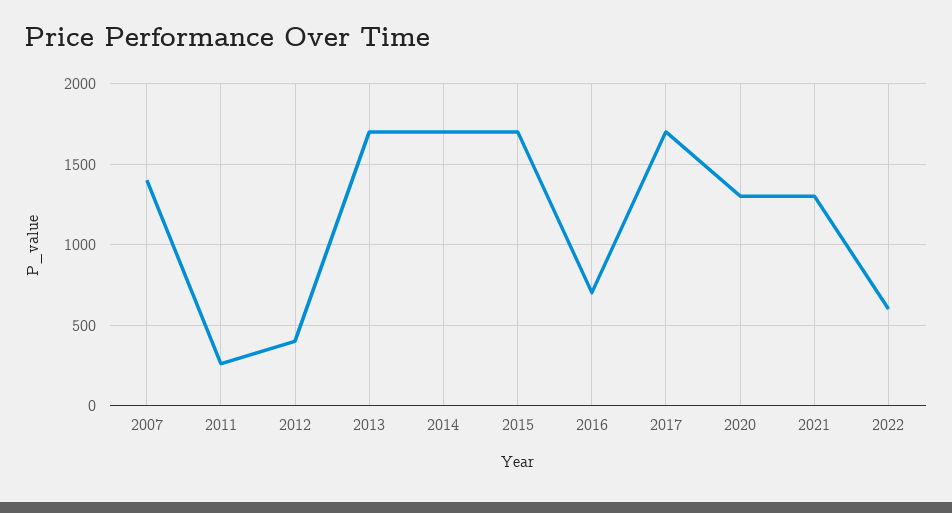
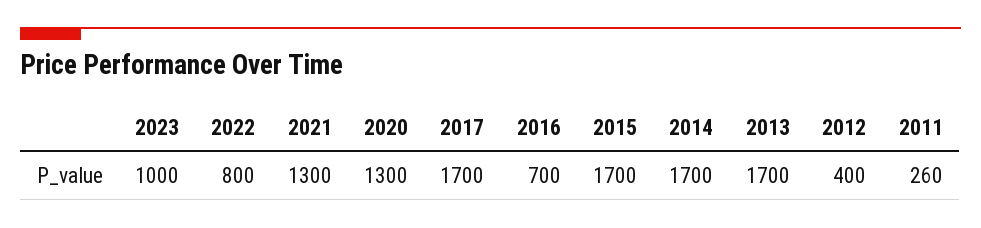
2007: 1400 -> none
2022: 600 -> 800
2023: none -> 1000

